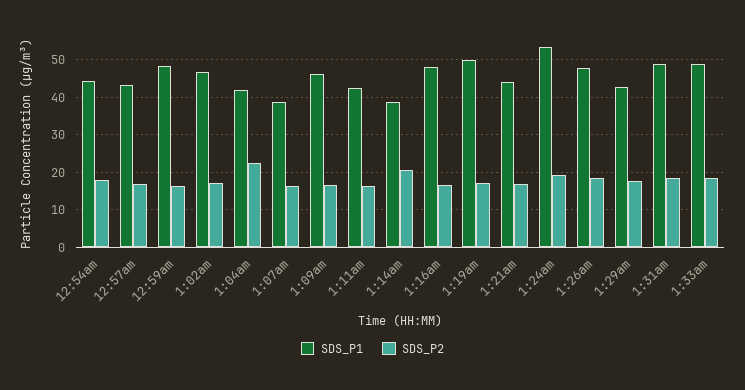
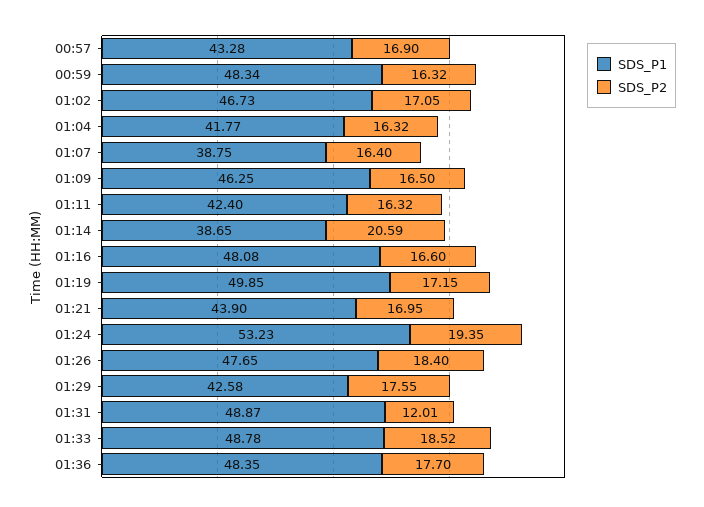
SDS_P1, 12:54am: 44 -> none
SDS_P2, 12:54am: 18 -> none
SDS_P2, 1:04am: 22 -> 16.32
SDS_P2, 1:31am: 18 -> 12.01
SDS_P1, 01:36: none -> 48.35
SDS_P2, 01:36: none -> 17.7

